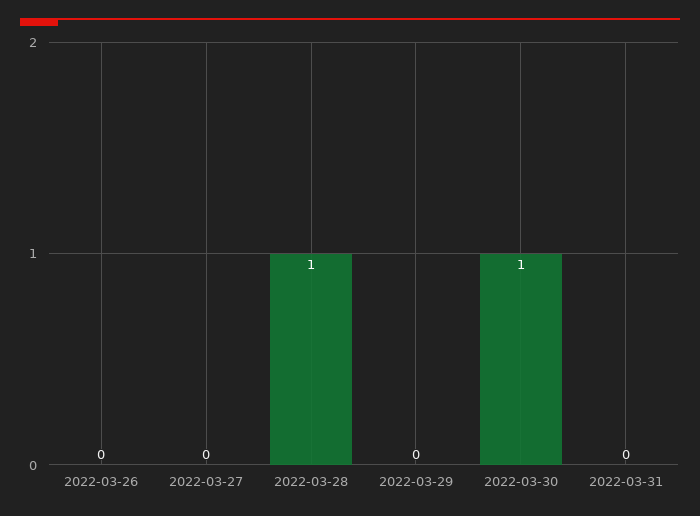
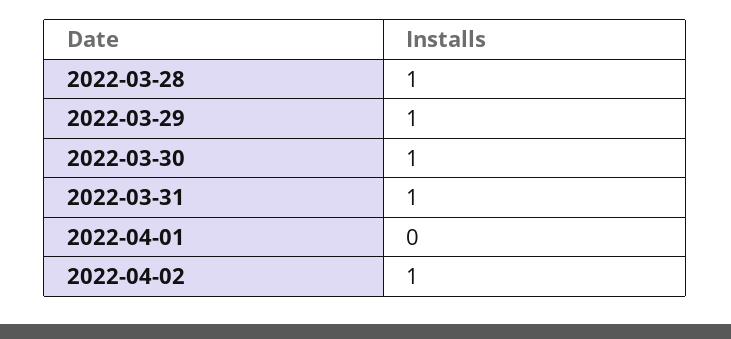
2022-03-26: 0 -> none
2022-03-27: 0 -> none
2022-03-29: 0 -> 1
2022-03-31: 0 -> 1
2022-04-01: none -> 0
2022-04-02: none -> 1

